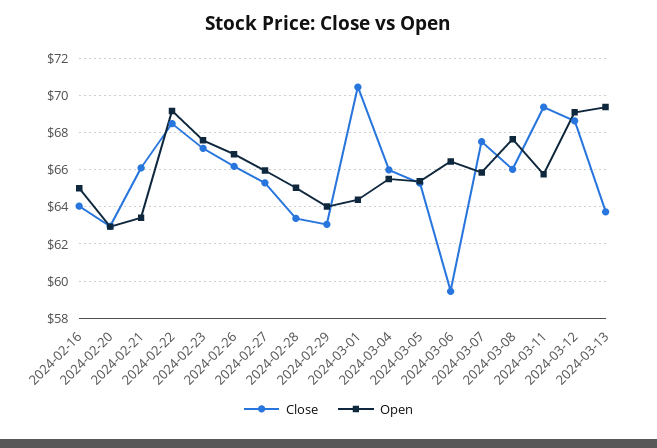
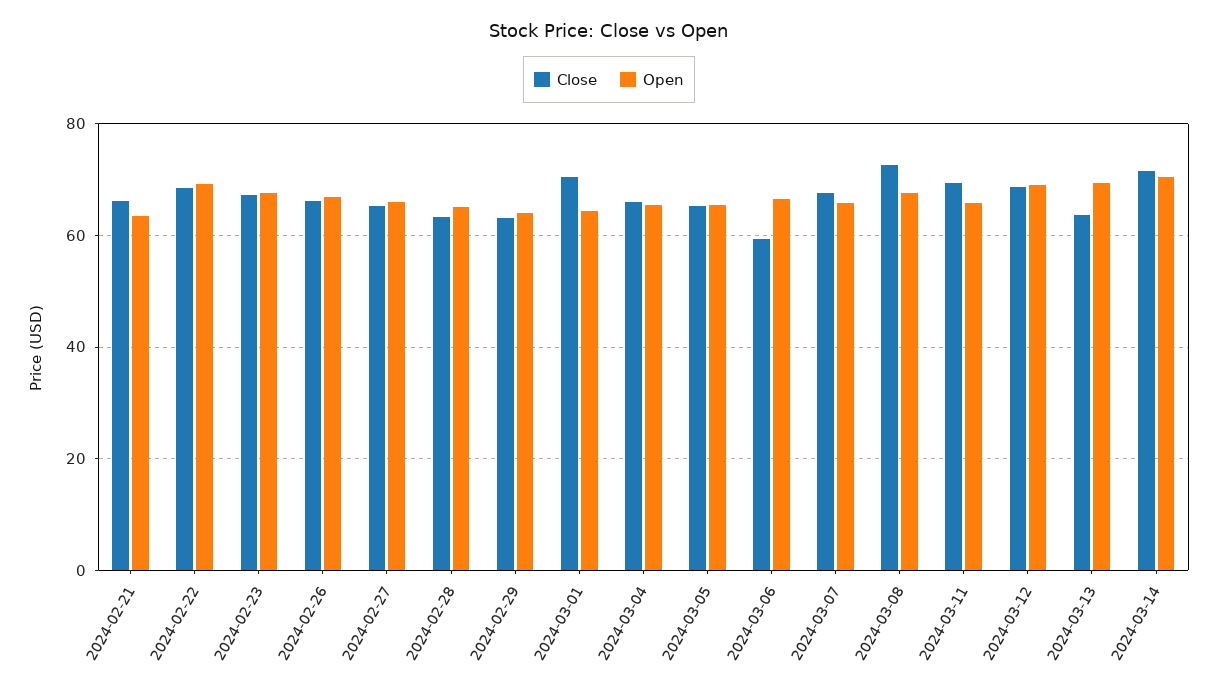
Close, 2024-02-16: 64 -> none
Open, 2024-02-16: 65 -> none
Close, 2024-02-20: 63 -> none
Open, 2024-02-20: 63 -> none
Close, 2024-03-08: 66 -> 72
Close, 2024-03-14: none -> 72
Open, 2024-03-14: none -> 70

